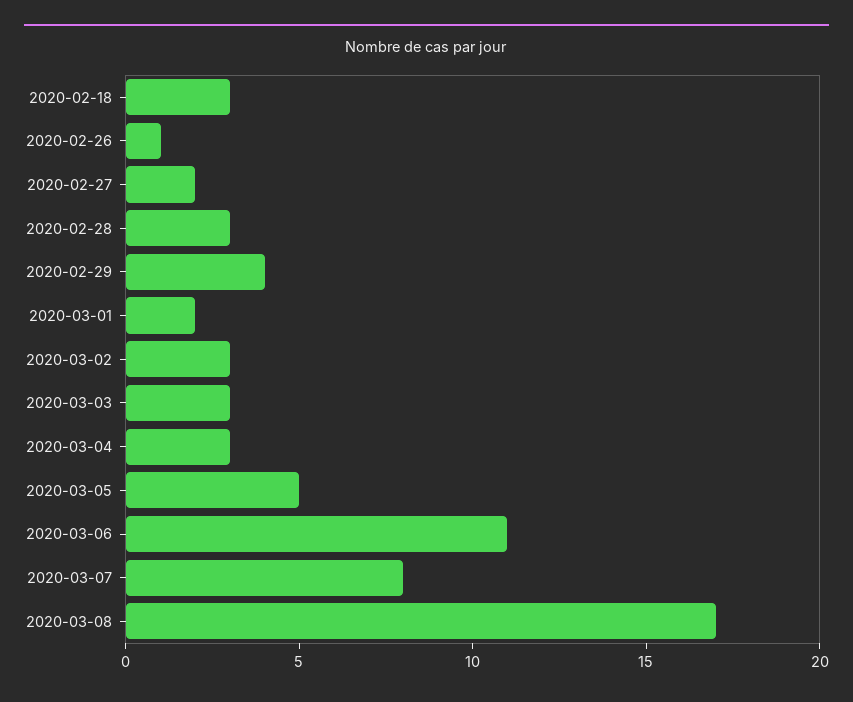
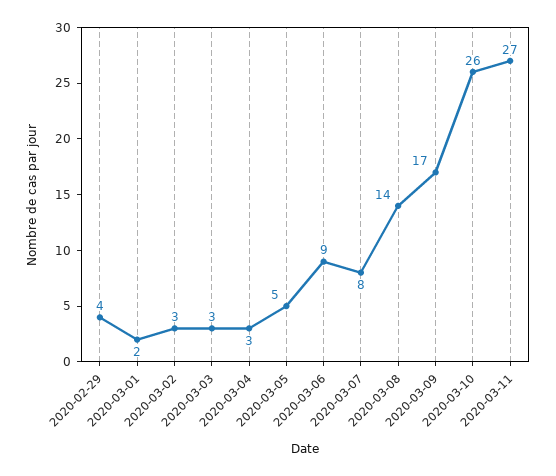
2020-02-18: 3 -> none
2020-02-26: 1 -> none
2020-02-27: 2 -> none
2020-02-28: 3 -> none
2020-03-06: 11 -> 9
2020-03-08: 17 -> 14
2020-03-09: none -> 17
2020-03-10: none -> 26
2020-03-11: none -> 27

